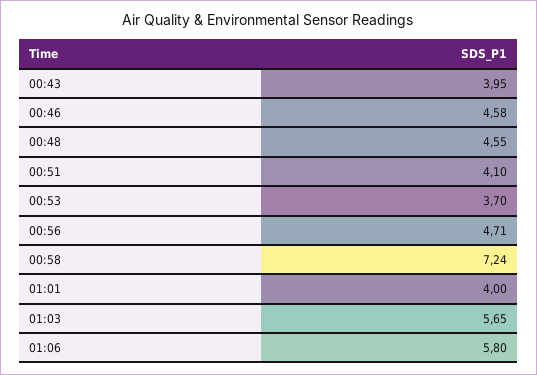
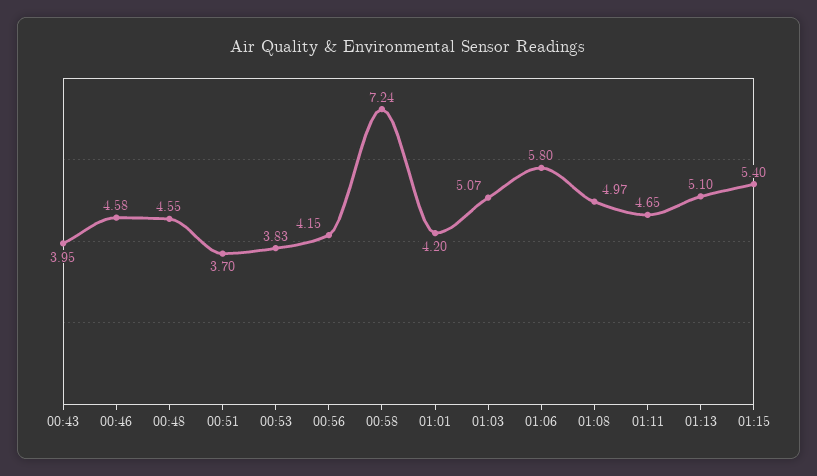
00:51: 4.1 -> 3.7
00:53: 3.7 -> 3.83
00:56: 4.71 -> 4.15
01:01: 4 -> 4.2
01:03: 5.65 -> 5.07
01:08: none -> 4.97
01:11: none -> 4.65
01:13: none -> 5.1
01:15: none -> 5.4

